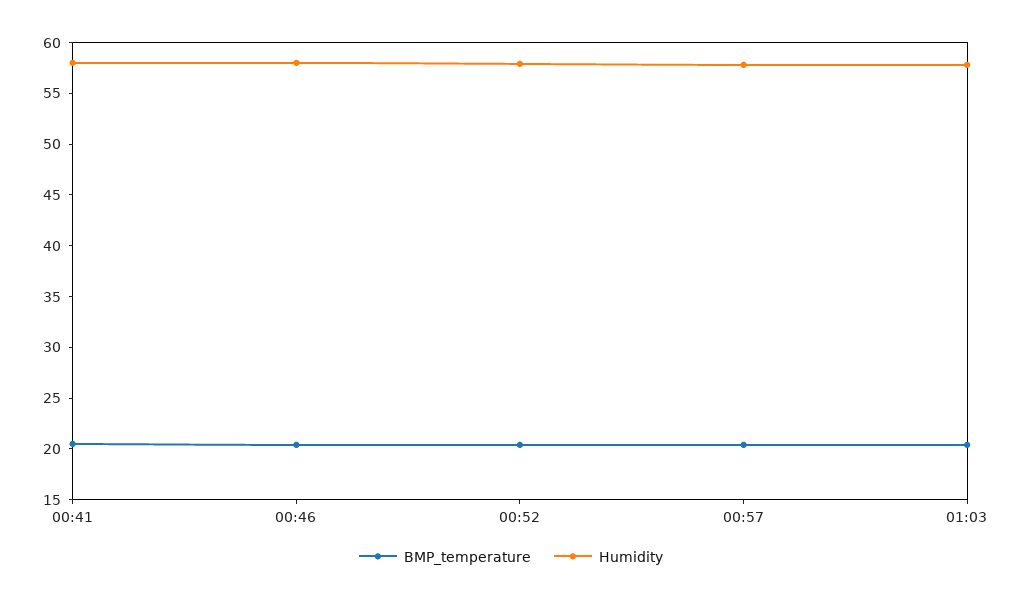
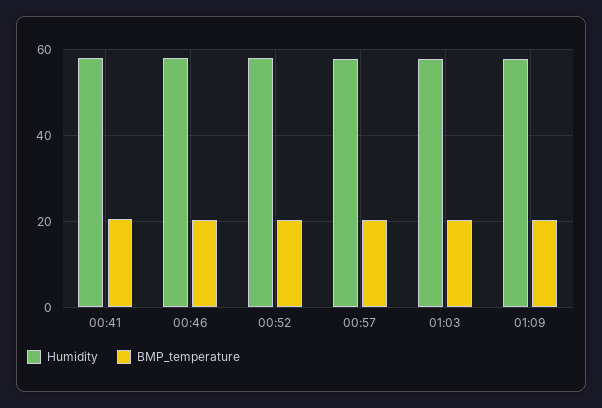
Humidity, 01:09: none -> 58
BMP_temperature, 01:09: none -> 20

